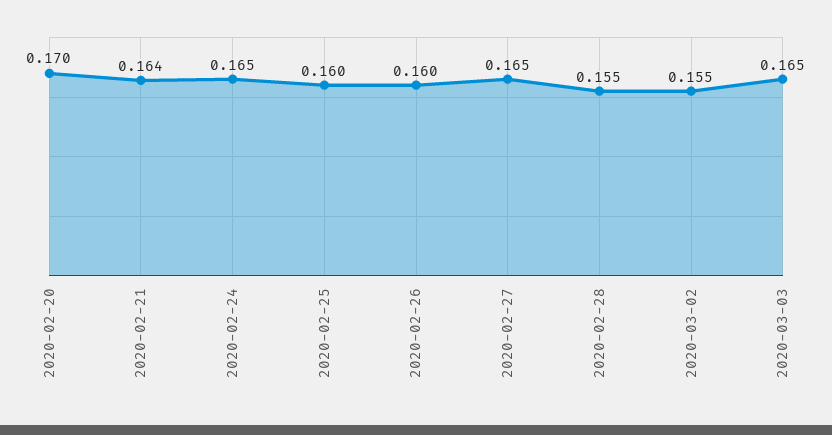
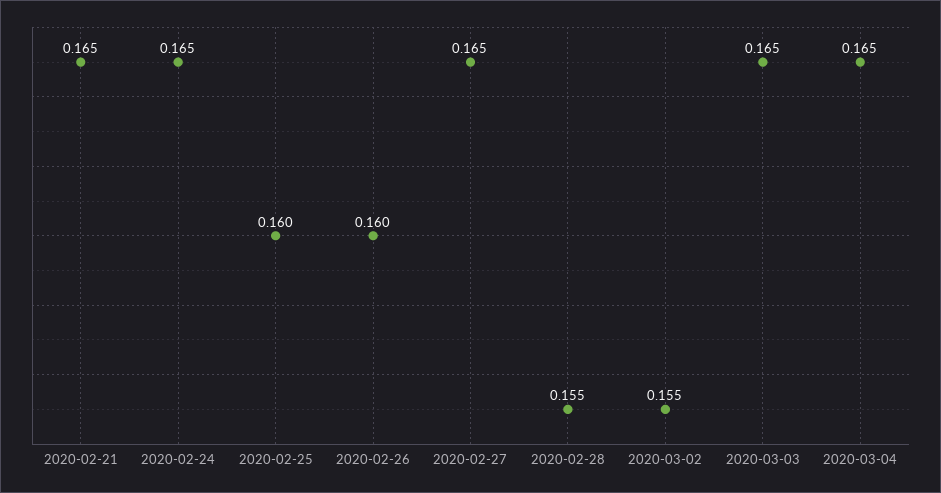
2020-02-20: 0.17 -> none
2020-02-21: 0.164 -> 0.165
2020-03-04: none -> 0.165

